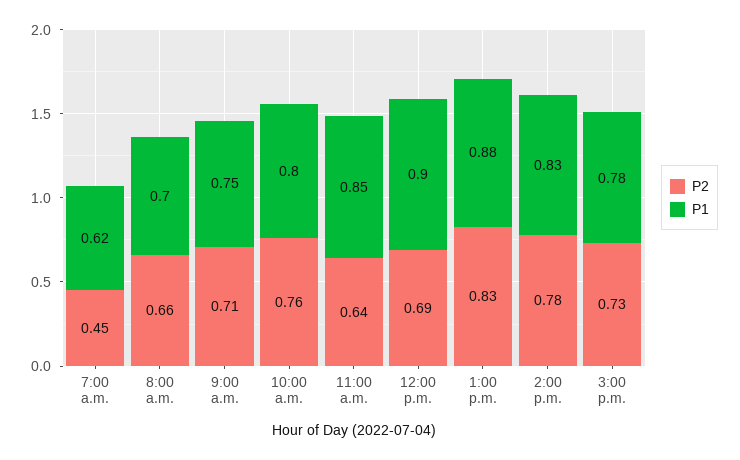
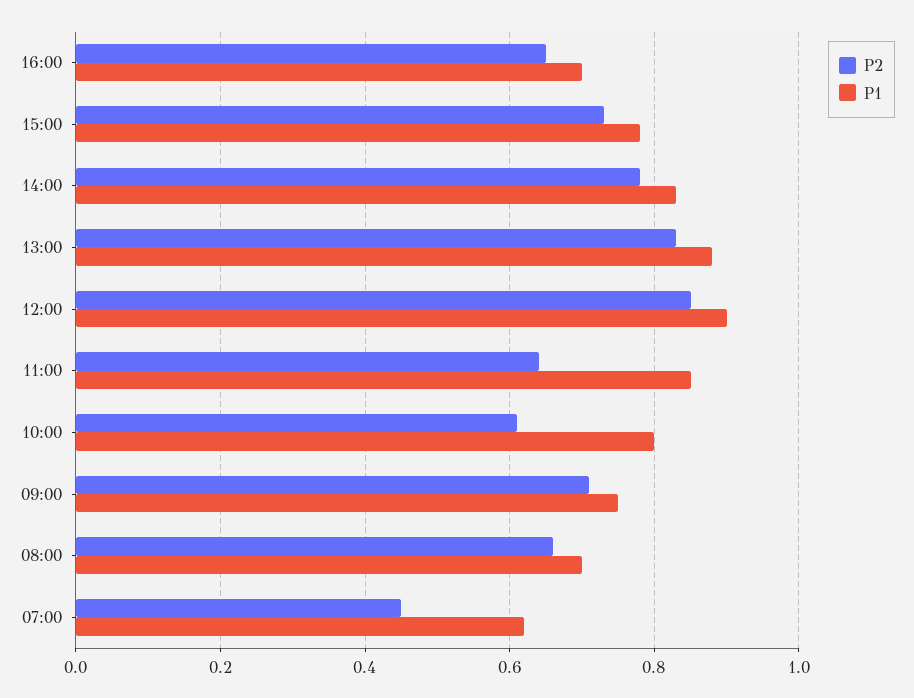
P2, 10:00 a.m.: 0.76 -> 0.6
P2, 12:00 p.m.: 0.69 -> 0.85
P2, 16:00: none -> 0.65
P1, 16:00: none -> 0.7

